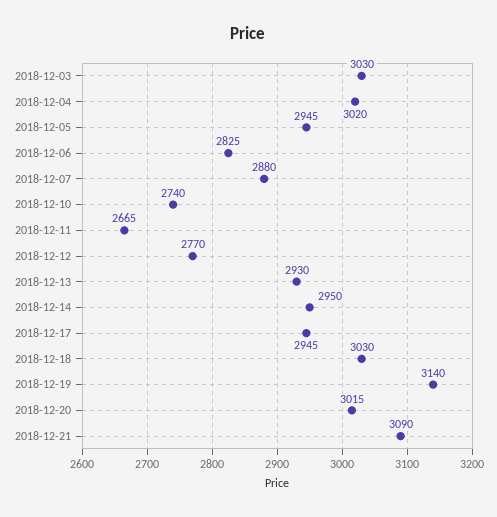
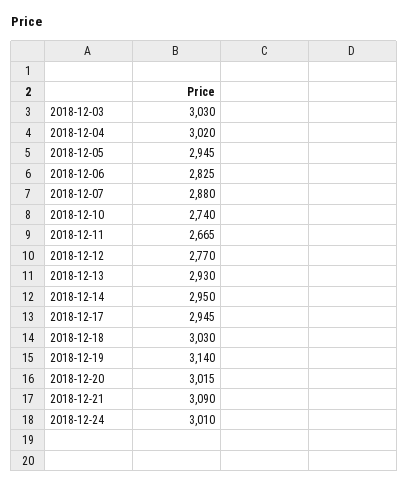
2018-12-24: none -> 3010

